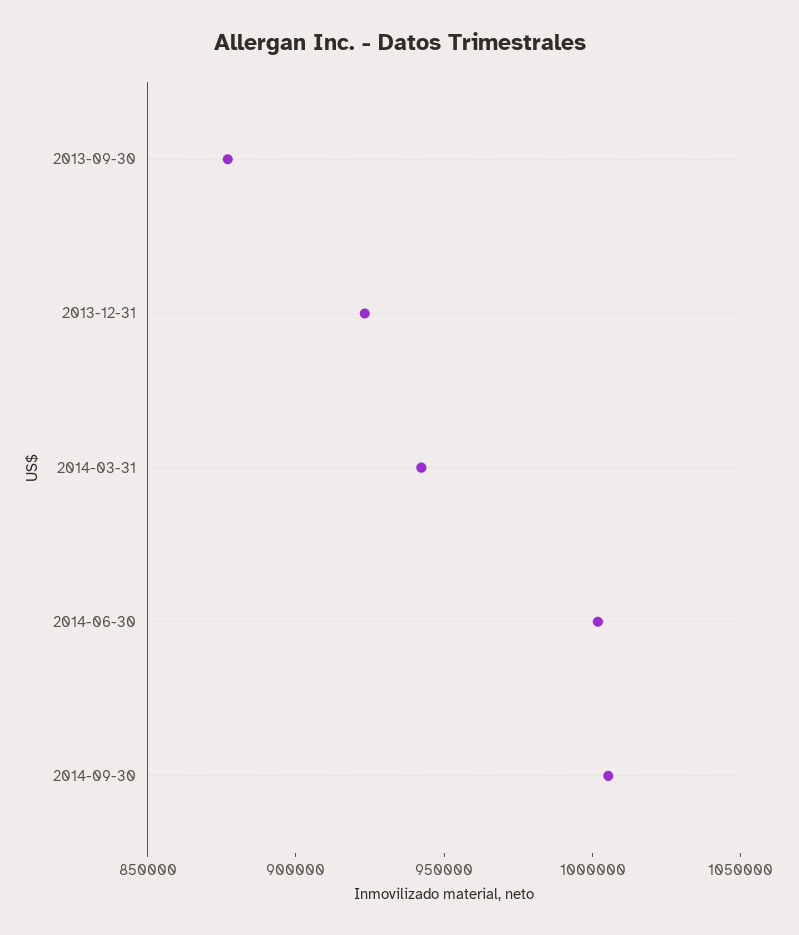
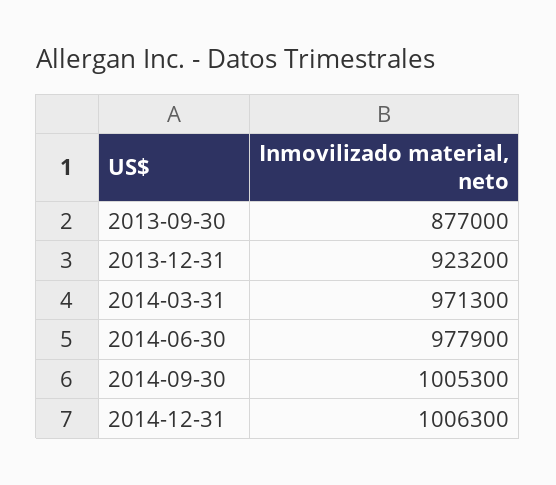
2014-03-31: 940000 -> 971300
2014-06-30: 1000000 -> 977900
2014-12-31: none -> 1006300

